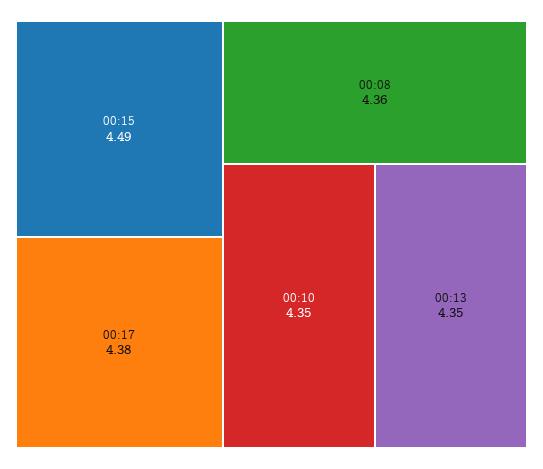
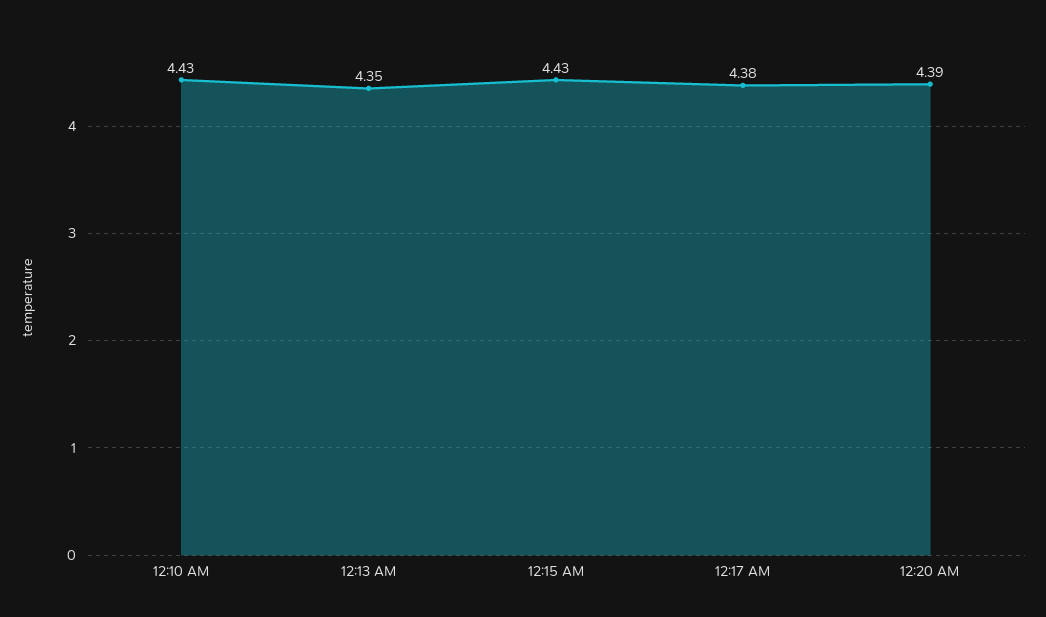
00:15: 4.49 -> 4.43
00:08: 4.36 -> none
00:10: 4.35 -> 4.43
12:20 AM: none -> 4.39

